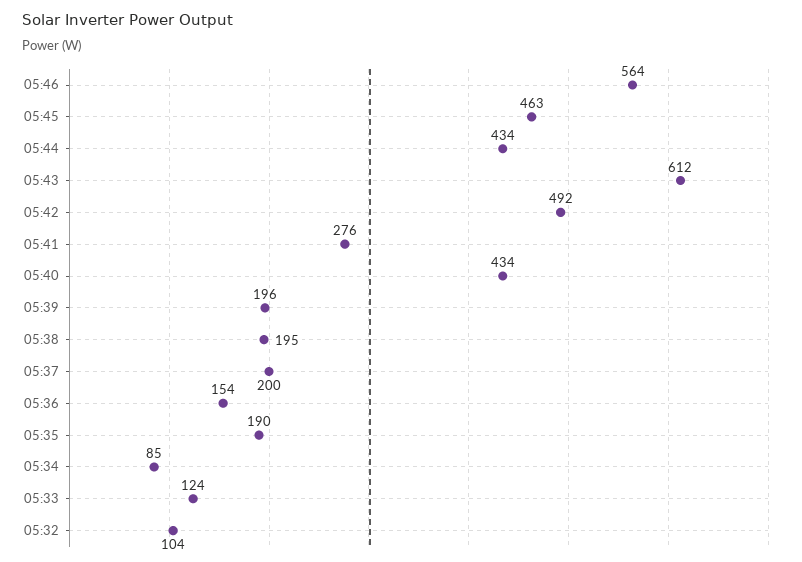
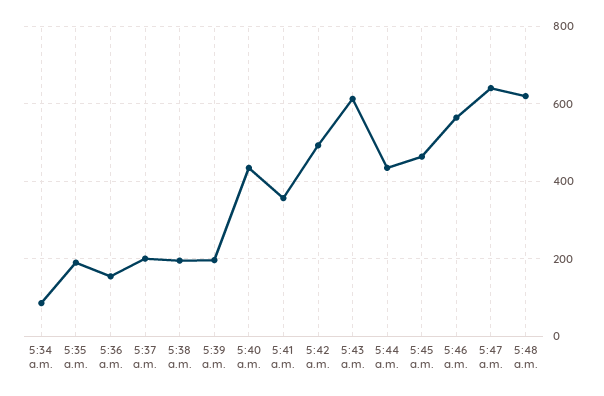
05:41: 276 -> 360
05:33: 124 -> none
05:32: 104 -> none
5:47 a.m.: none -> 640
5:48 a.m.: none -> 620

